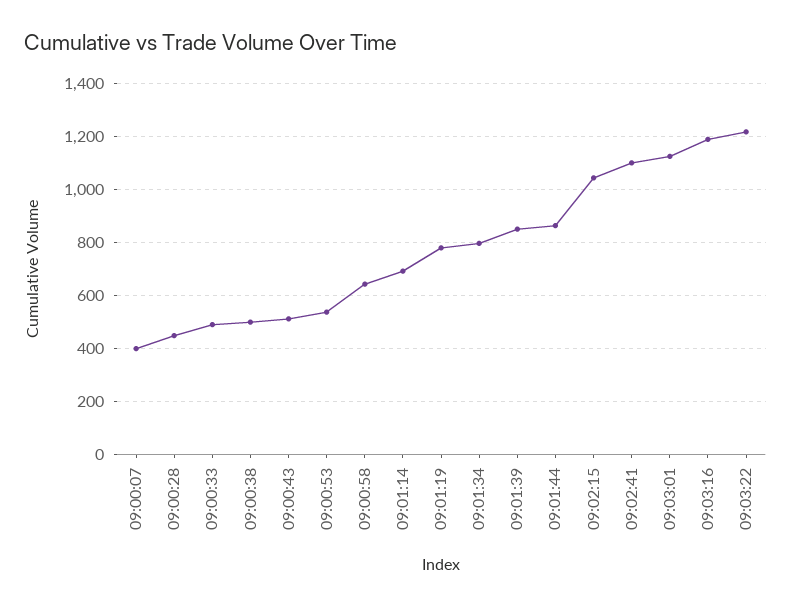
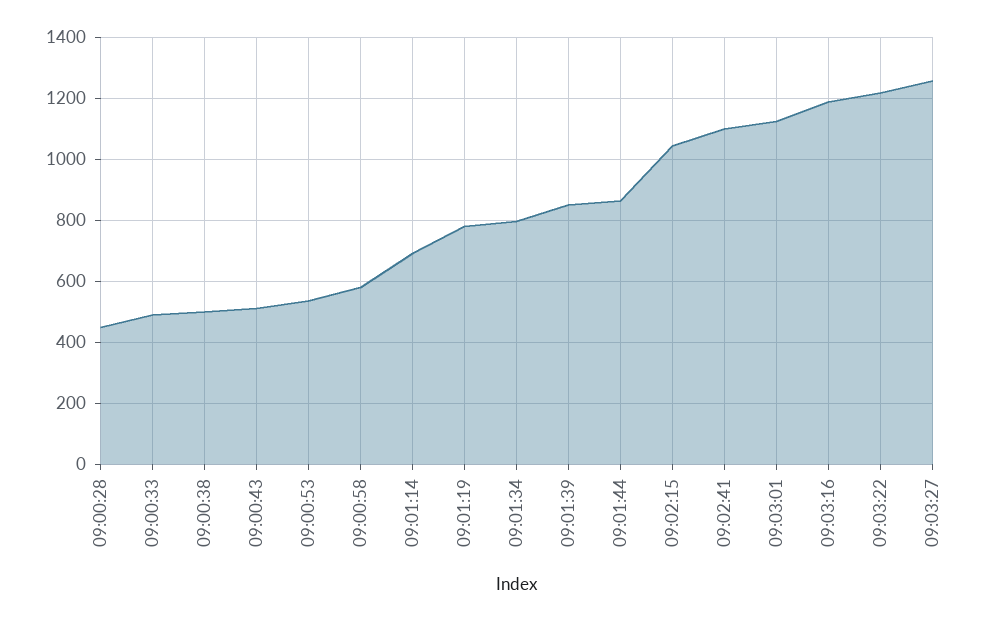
09:00:07: 400 -> none
09:00:58: 650 -> 580
09:03:27: none -> 1260

